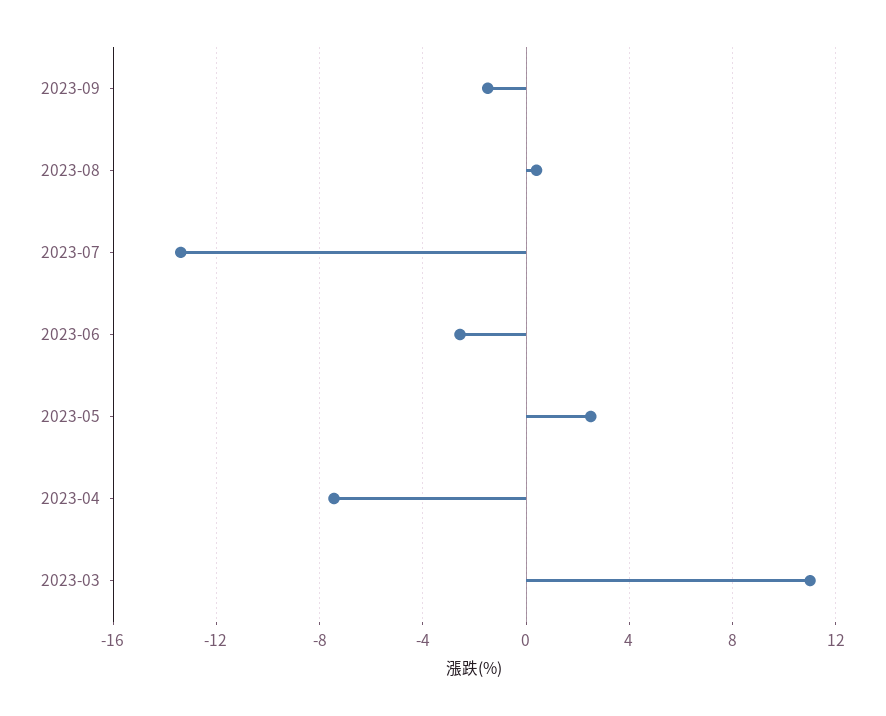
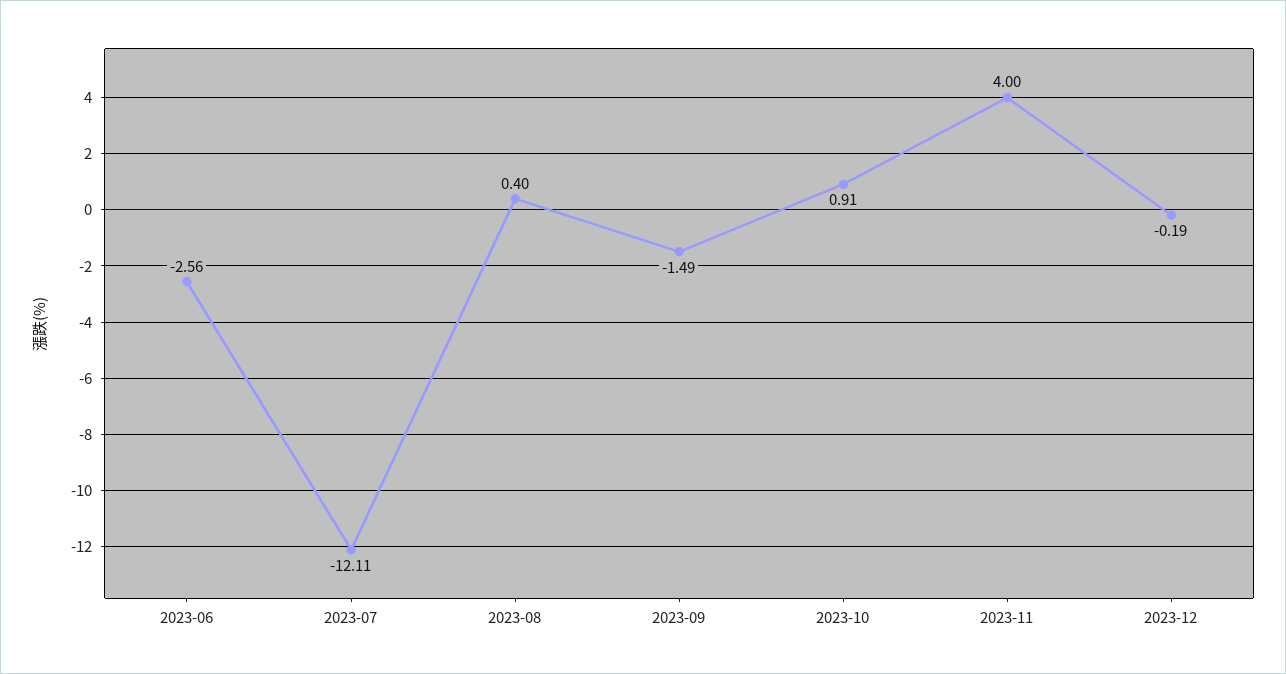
2023-07: -13.5 -> -12.11
2023-05: 2.5 -> none
2023-04: -7.5 -> none
2023-03: 11 -> none
2023-10: none -> 0.91
2023-11: none -> 4
2023-12: none -> -0.19

